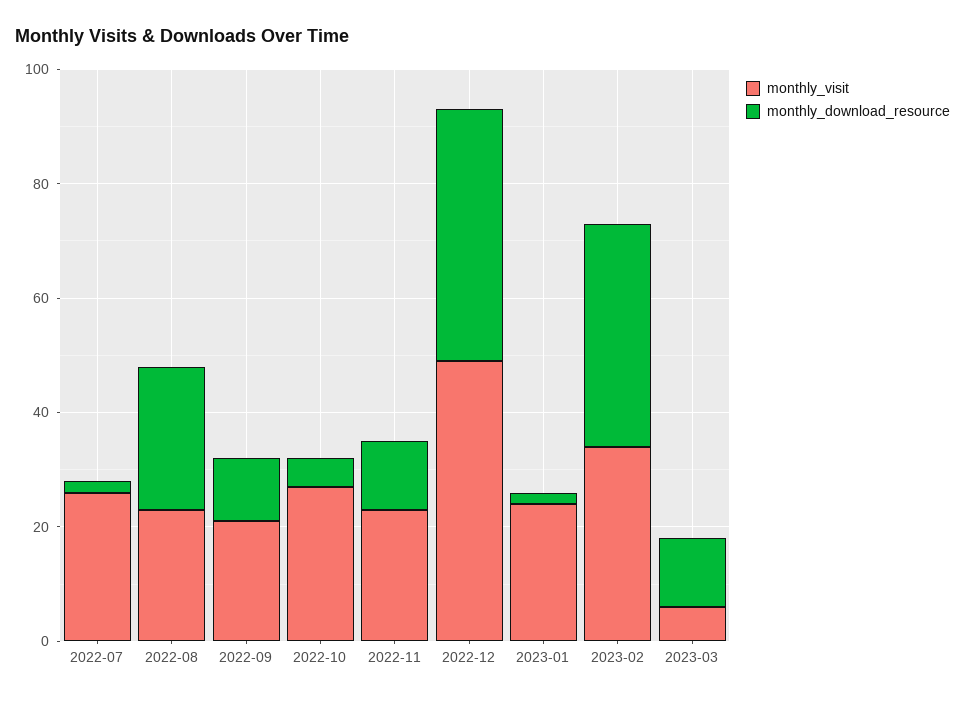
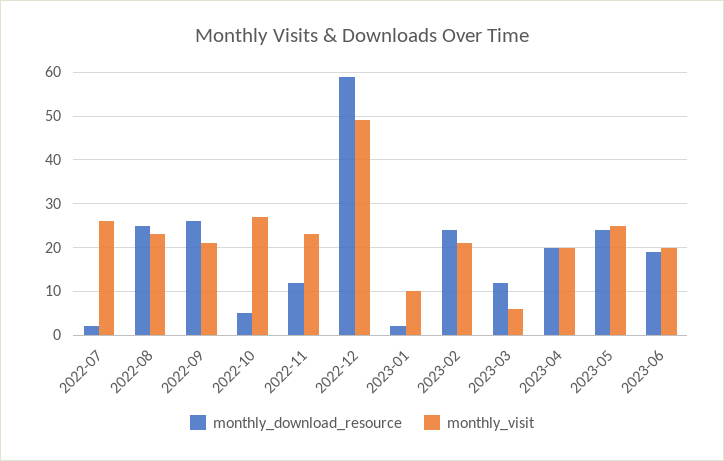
monthly_download_resource, 2022-09: 10 -> 25
monthly_download_resource, 2022-12: 45 -> 60
monthly_visit, 2023-01: 25 -> 10
monthly_visit, 2023-02: 35 -> 20
monthly_download_resource, 2023-02: 40 -> 25
monthly_download_resource, 2023-04: none -> 20
monthly_visit, 2023-04: none -> 20
monthly_download_resource, 2023-05: none -> 25
monthly_visit, 2023-05: none -> 25
monthly_download_resource, 2023-06: none -> 20
monthly_visit, 2023-06: none -> 20

